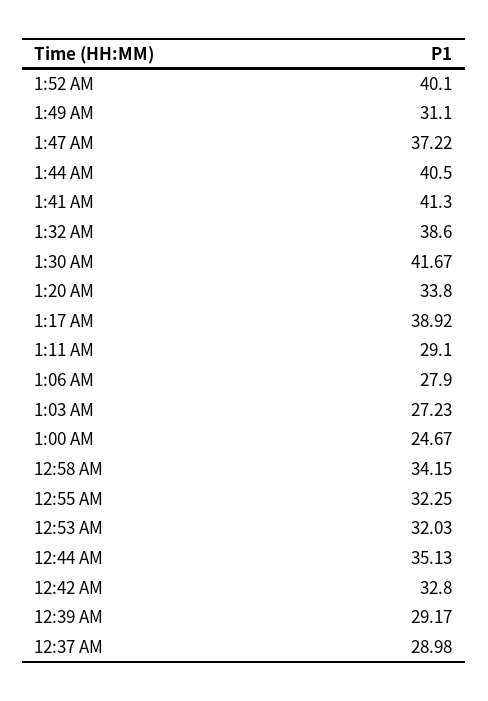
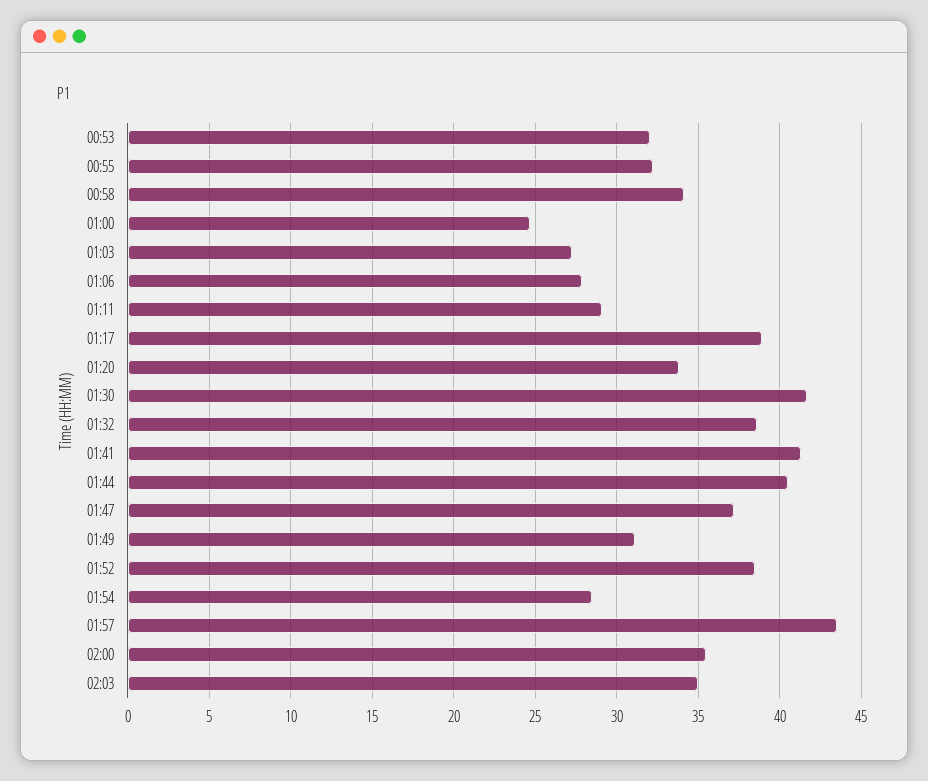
1:52 AM: 40.1 -> 38.5
12:44 AM: 35.13 -> none
12:42 AM: 32.8 -> none
12:39 AM: 29.17 -> none
12:37 AM: 28.98 -> none
01:54: none -> 28.5
01:57: none -> 43.5
02:00: none -> 35.5
02:03: none -> 35

